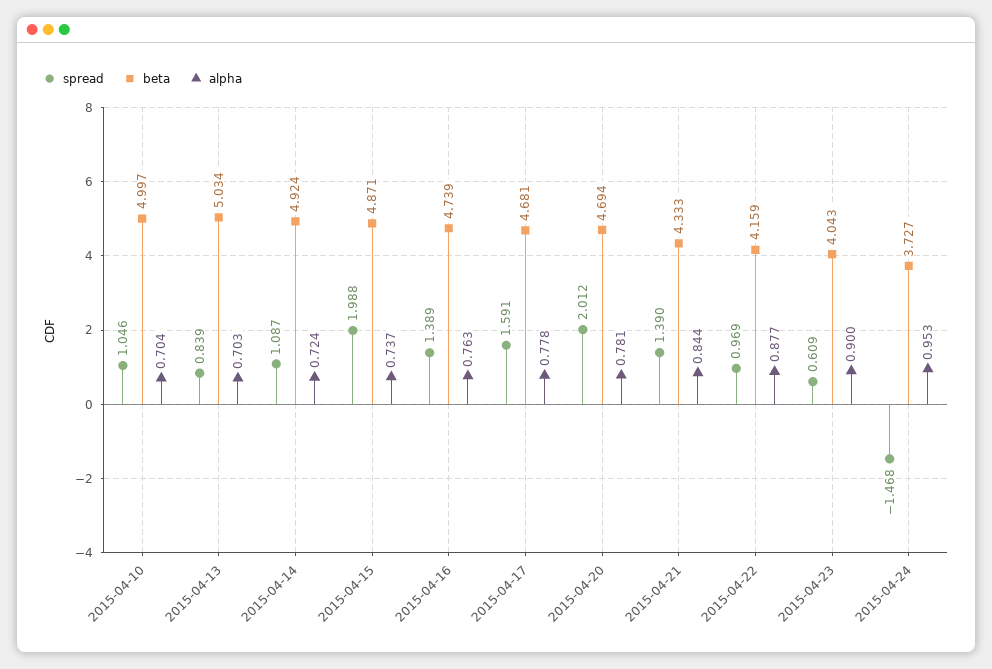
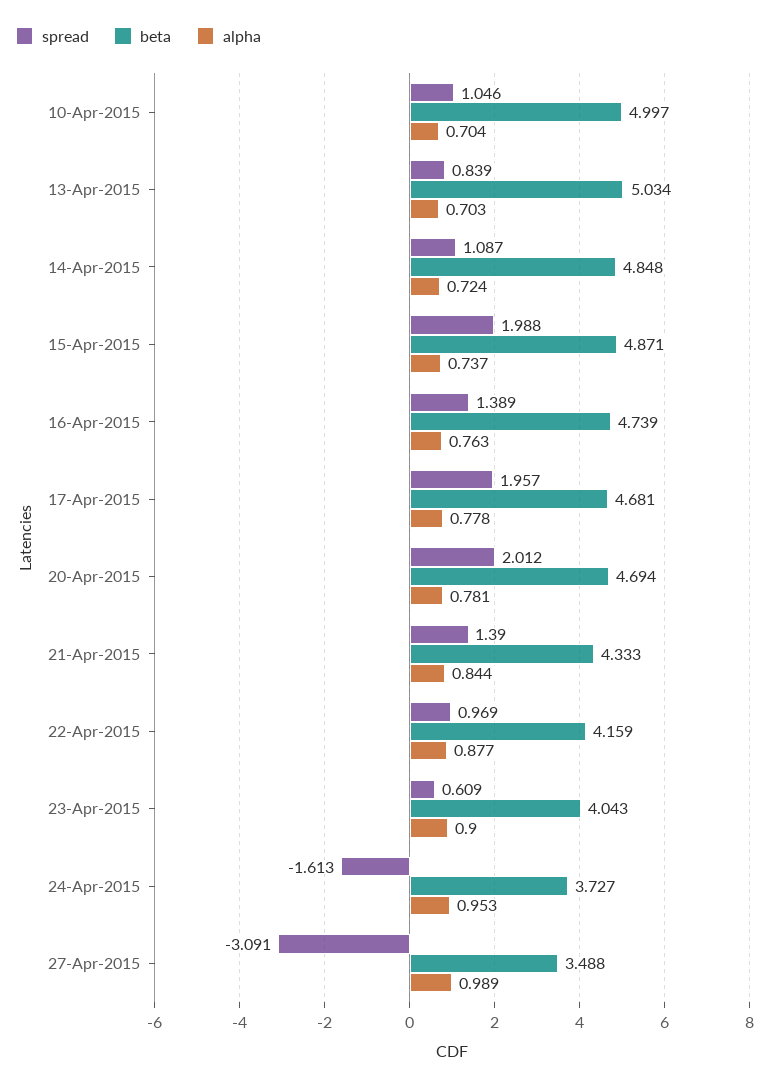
beta, 2015-04-14: 4.924 -> 4.848
spread, 2015-04-17: 1.591 -> 1.957
spread, 2015-04-24: -1.468 -> -1.613
spread, 27-Apr-2015: none -> -3.091
beta, 27-Apr-2015: none -> 3.488
alpha, 27-Apr-2015: none -> 0.989

